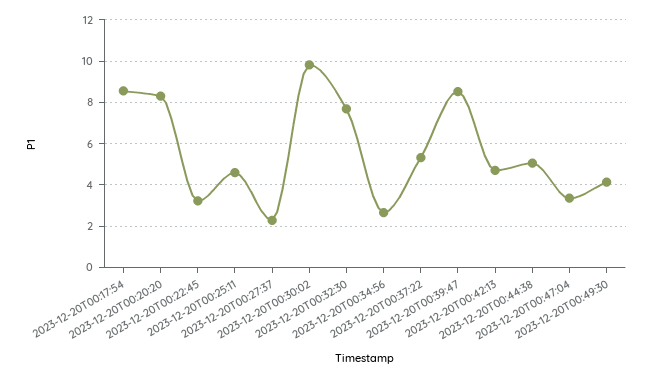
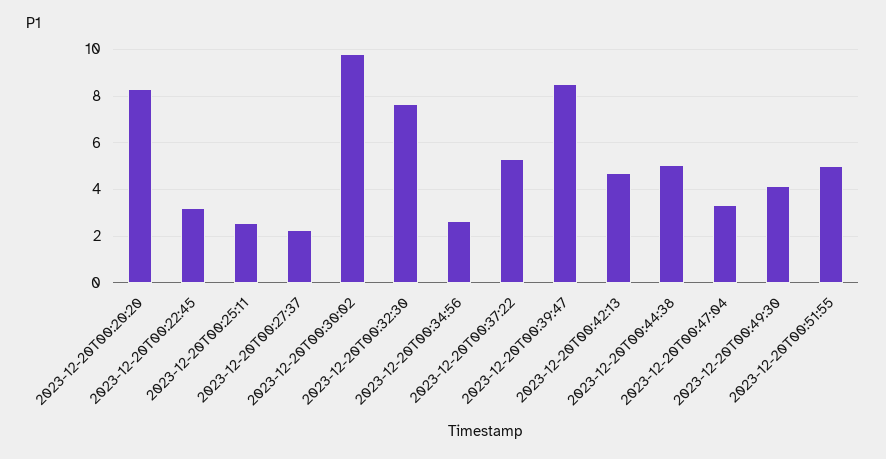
2023-12-20T00:17:54: 8.5 -> none
2023-12-20T00:25:11: 4.5 -> 2.5
2023-12-20T00:51:55: none -> 5

